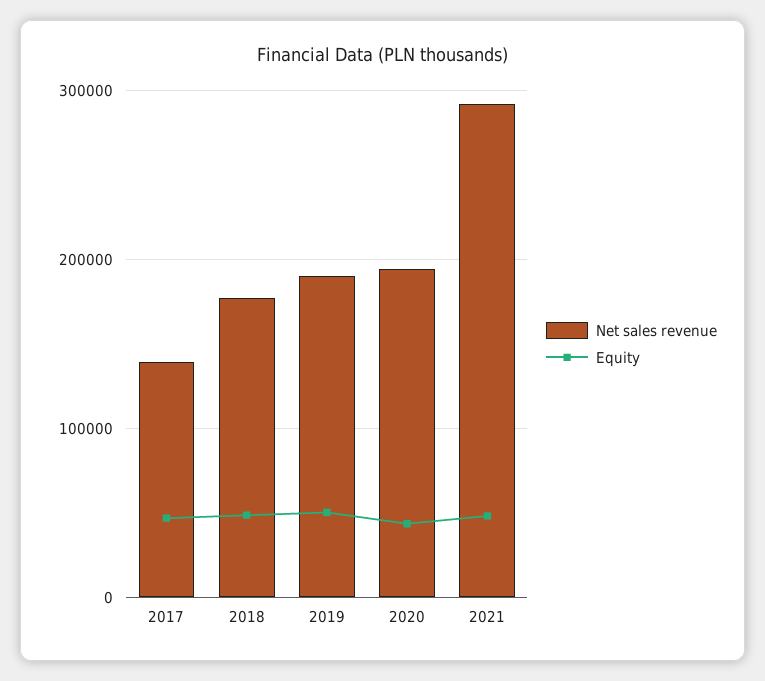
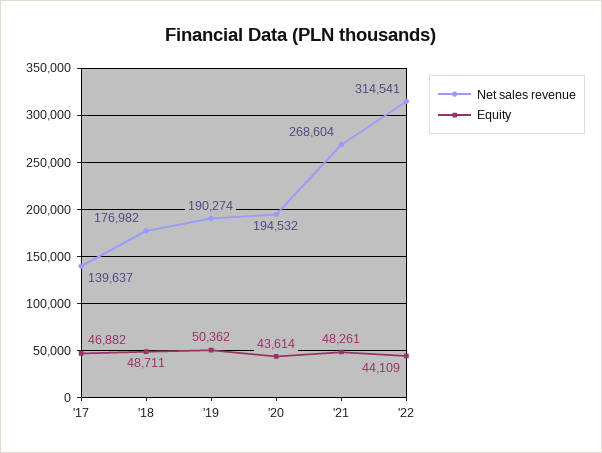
Net sales revenue, 2021: 290000 -> 268604
Net sales revenue, '22: none -> 314541
Equity, '22: none -> 44109

